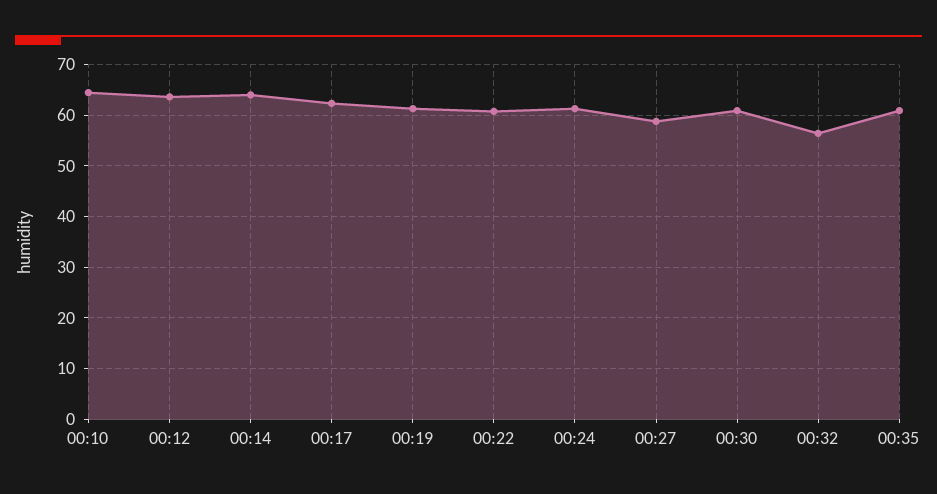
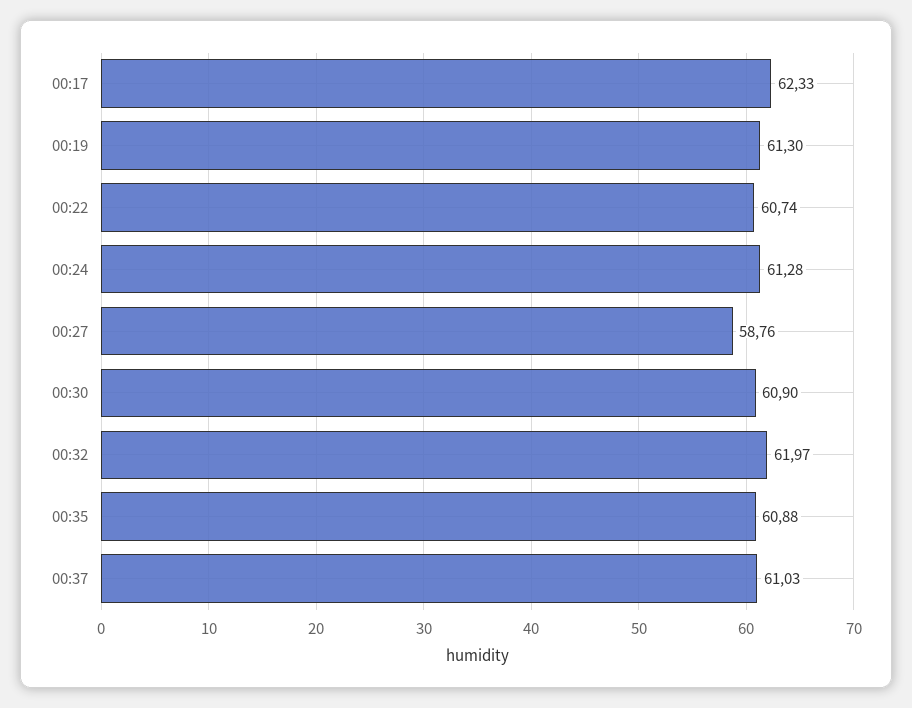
00:10: 64 -> none
00:12: 64 -> none
00:14: 64 -> none
00:32: 56 -> 61.97
00:37: none -> 61.03

